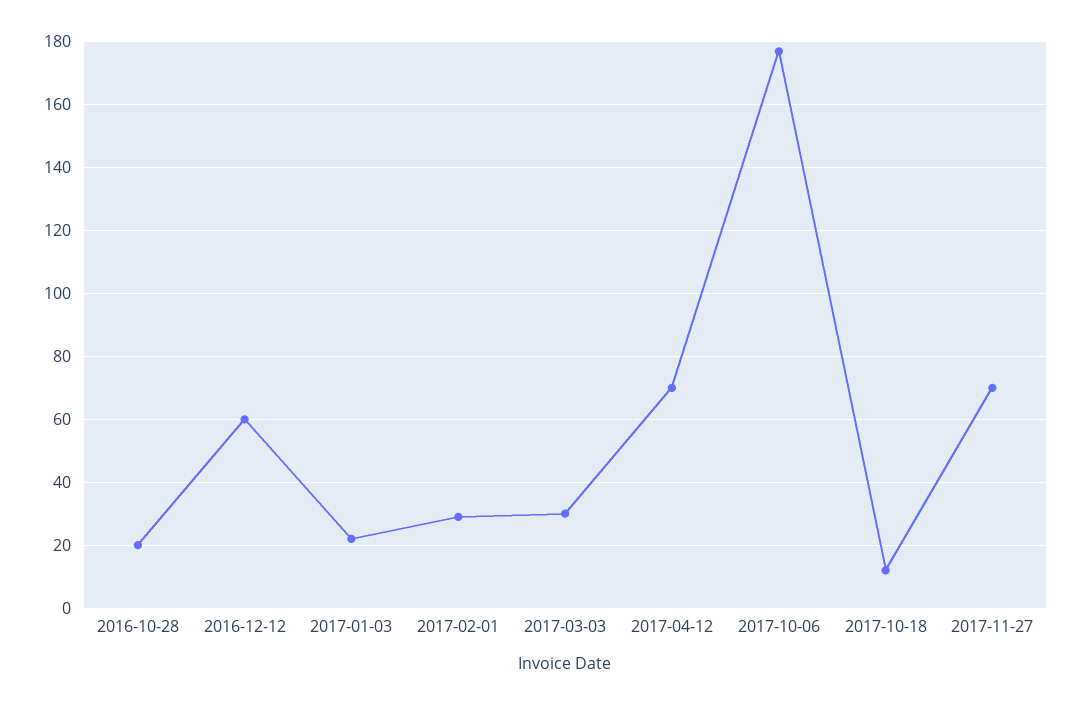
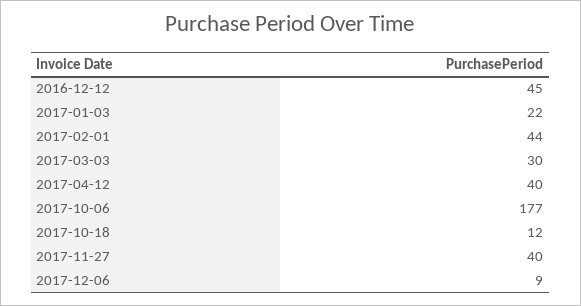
2016-10-28: 20 -> none
2016-12-12: 60 -> 45
2017-02-01: 30 -> 44
2017-04-12: 70 -> 40
2017-11-27: 70 -> 40
2017-12-06: none -> 9

